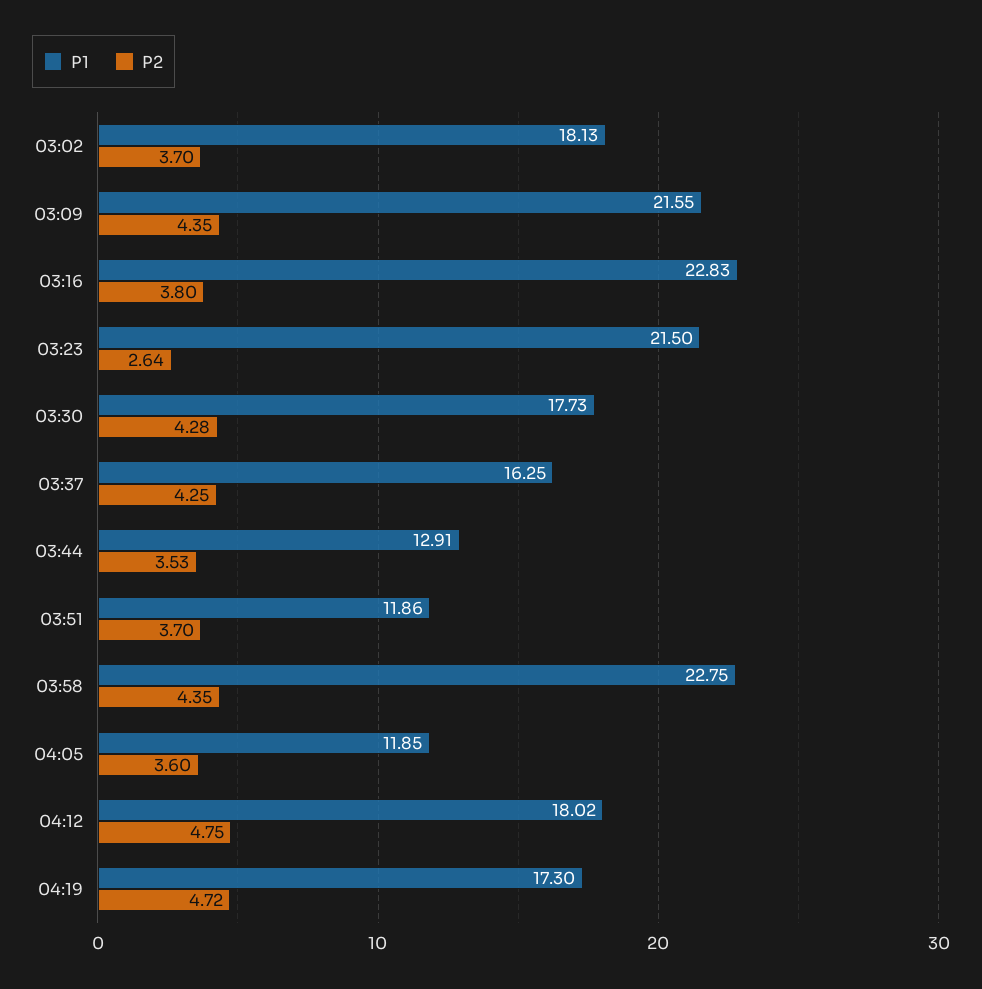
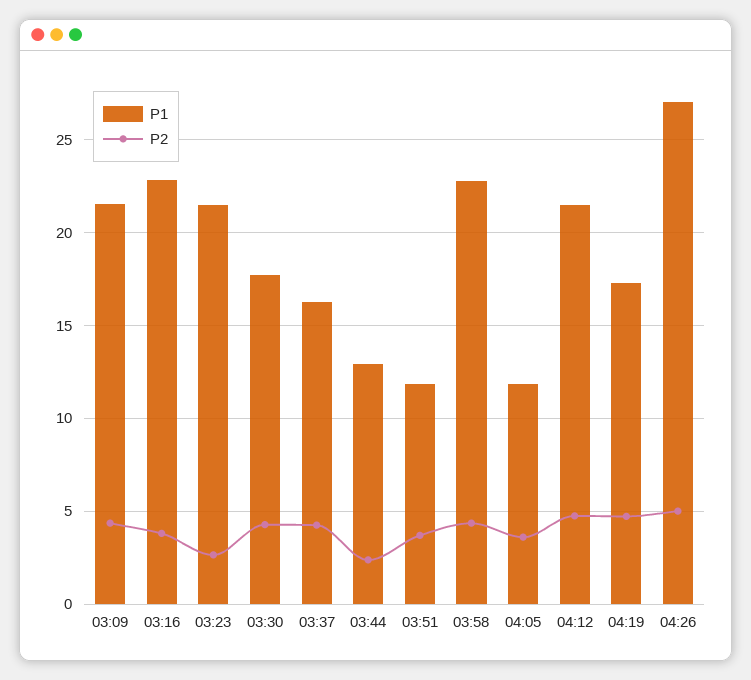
P1, 03:02: 18.13 -> none
P2, 03:02: 3.7 -> none
P2, 03:44: 3.53 -> 2.5
P1, 04:12: 18.02 -> 21.5
P1, 04:26: none -> 27
P2, 04:26: none -> 5

